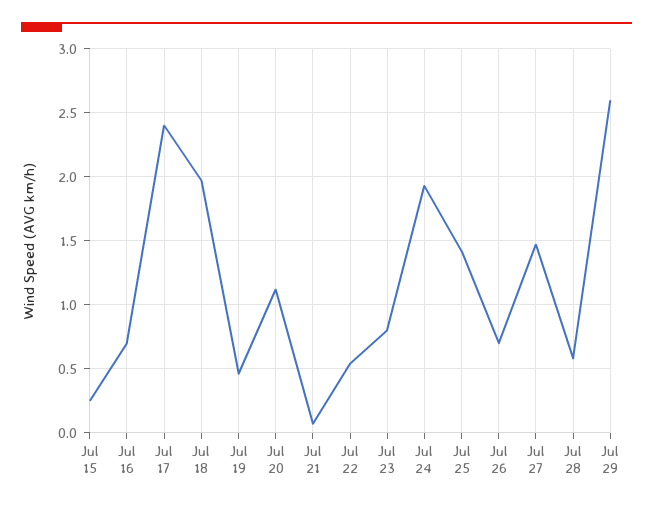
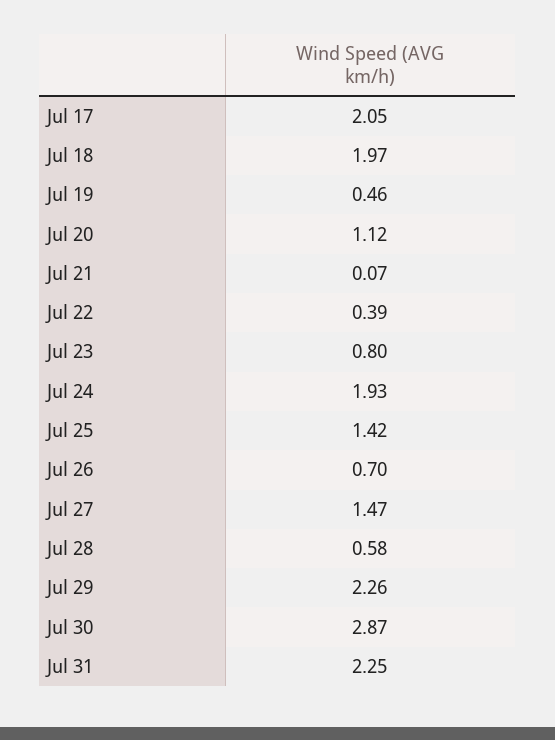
Jul 15: 0.25 -> none
Jul 16: 0.7 -> none
Jul 17: 2.4 -> 2.05
Jul 22: 0.55 -> 0.39
Jul 29: 2.6 -> 2.26
Jul 30: none -> 2.87
Jul 31: none -> 2.25

